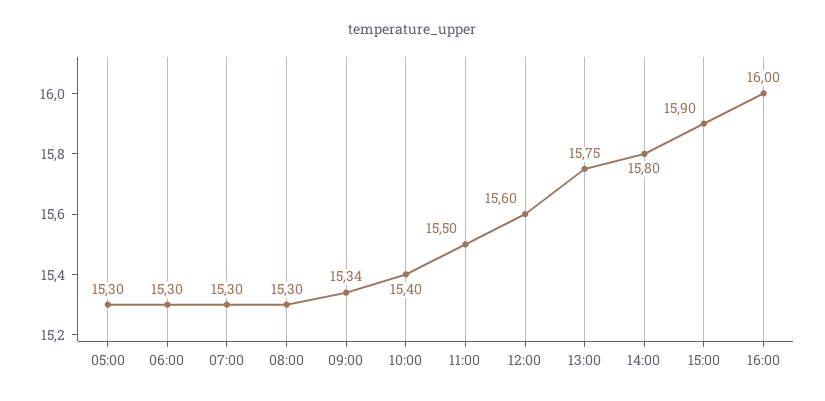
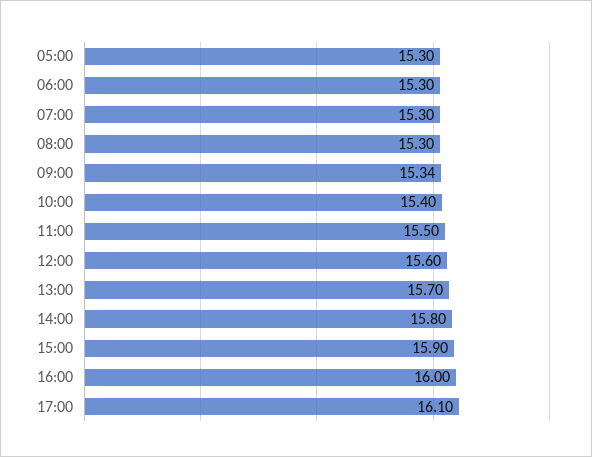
13:00: 15.75 -> 15.7
17:00: none -> 16.1

